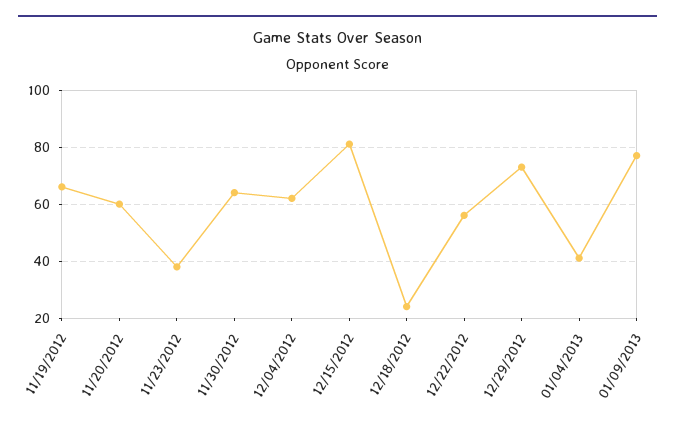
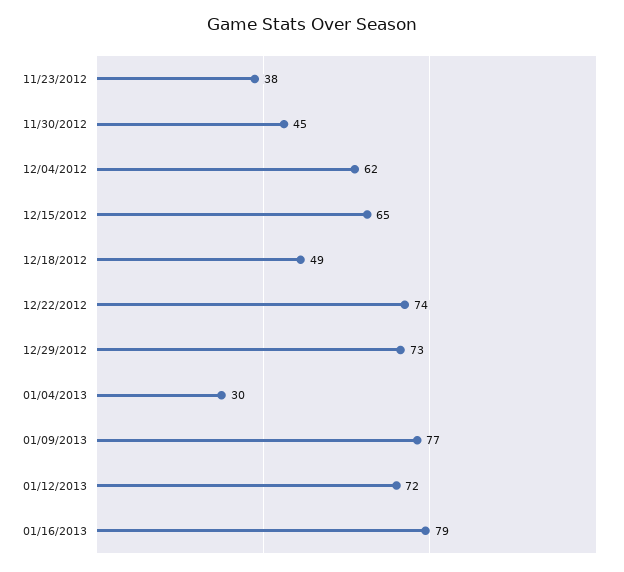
11/19/2012: 65 -> none
11/20/2012: 60 -> none
11/30/2012: 65 -> 45
12/15/2012: 80 -> 65
12/18/2012: 25 -> 49
12/22/2012: 55 -> 74
01/04/2013: 40 -> 30
01/12/2013: none -> 72
01/16/2013: none -> 79

